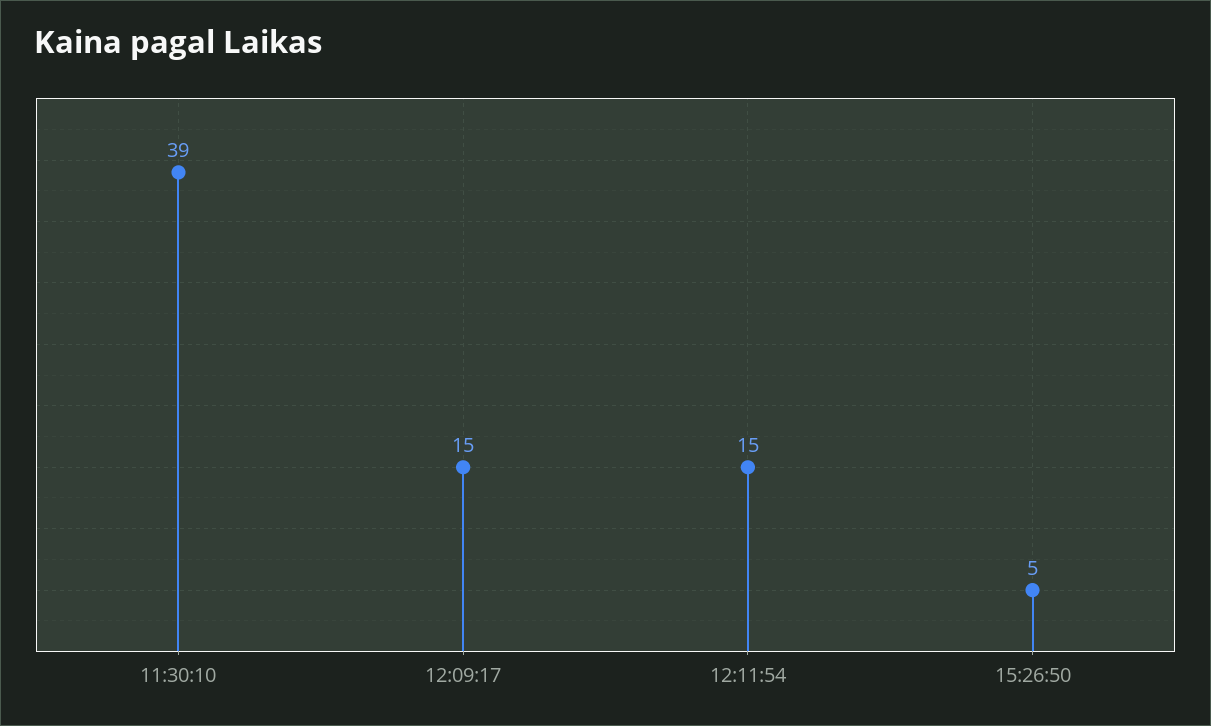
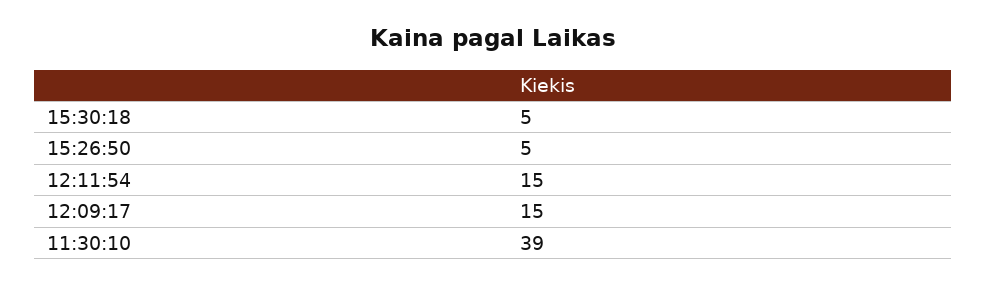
15:30:18: none -> 5

